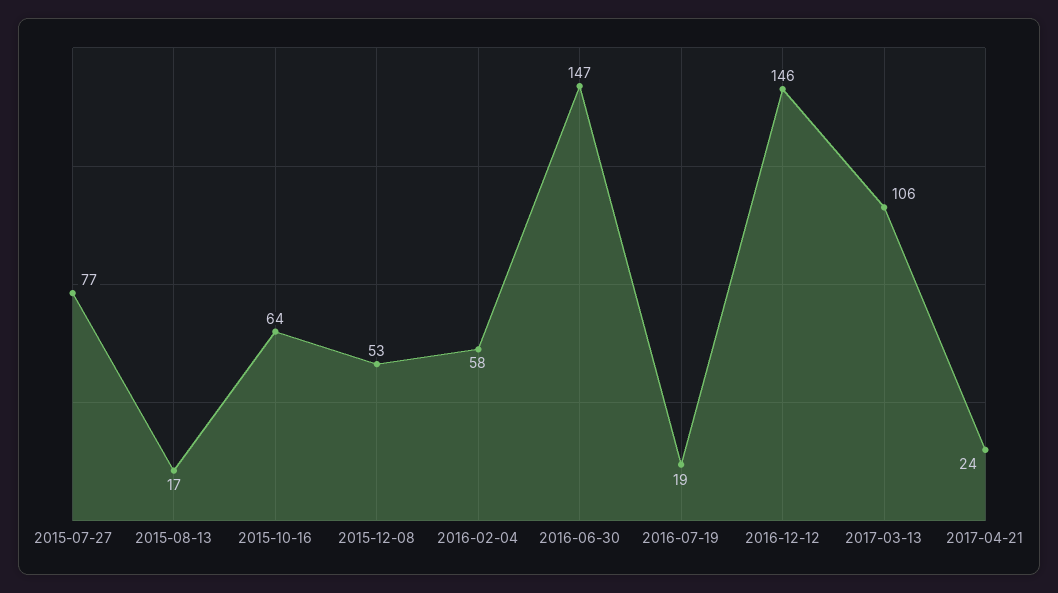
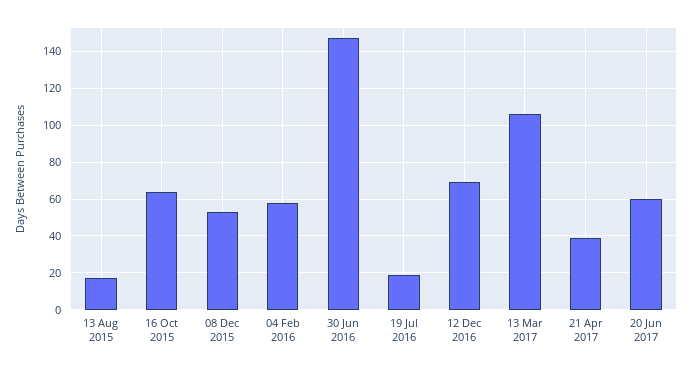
2015-07-27: 77 -> none
2016-12-12: 146 -> 70
2017-04-21: 24 -> 40
20 Jun 2017: none -> 60

